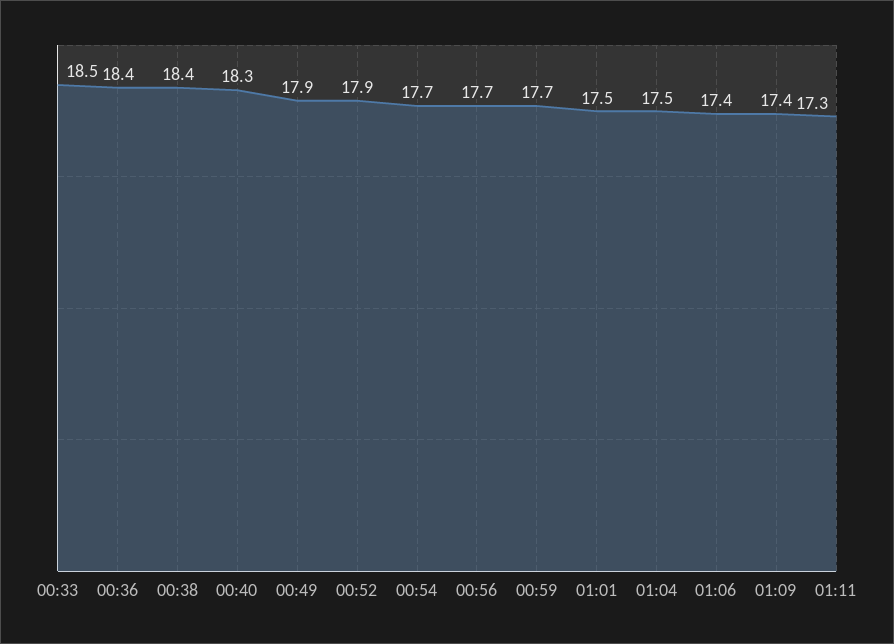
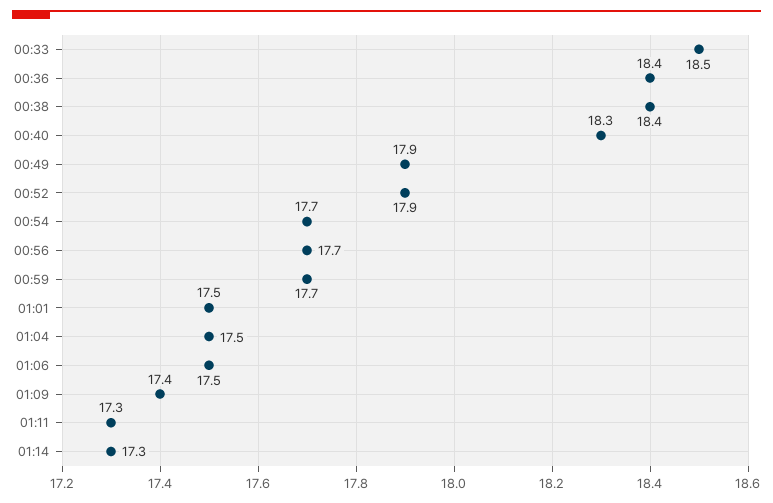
01:06: 17.4 -> 17.5
01:14: none -> 17.3

